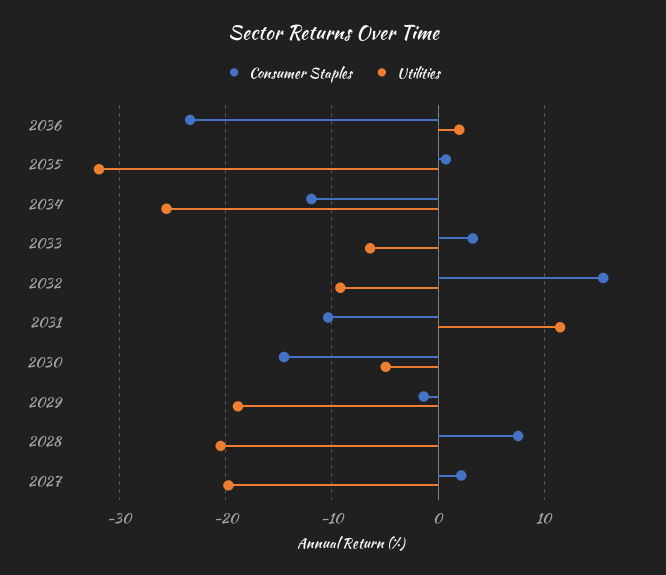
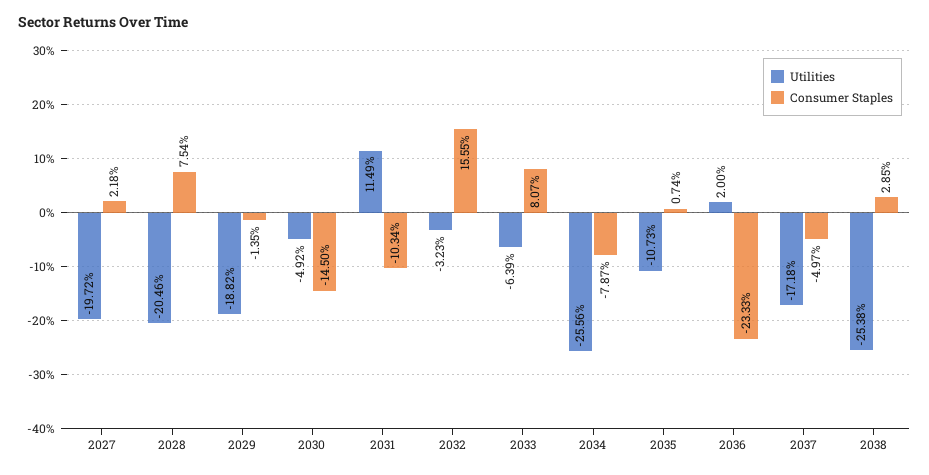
Utilities, 2035: -32 -> -10.73
Consumer Staples, 2034: -12 -> -7.87
Consumer Staples, 2033: 3 -> 8.07
Utilities, 2032: -9 -> -3.23
Utilities, 2037: none -> -17.18
Consumer Staples, 2037: none -> -4.97
Utilities, 2038: none -> -25.38
Consumer Staples, 2038: none -> 2.85

